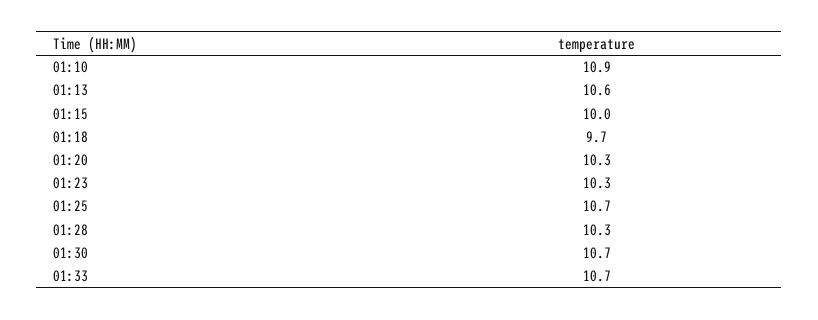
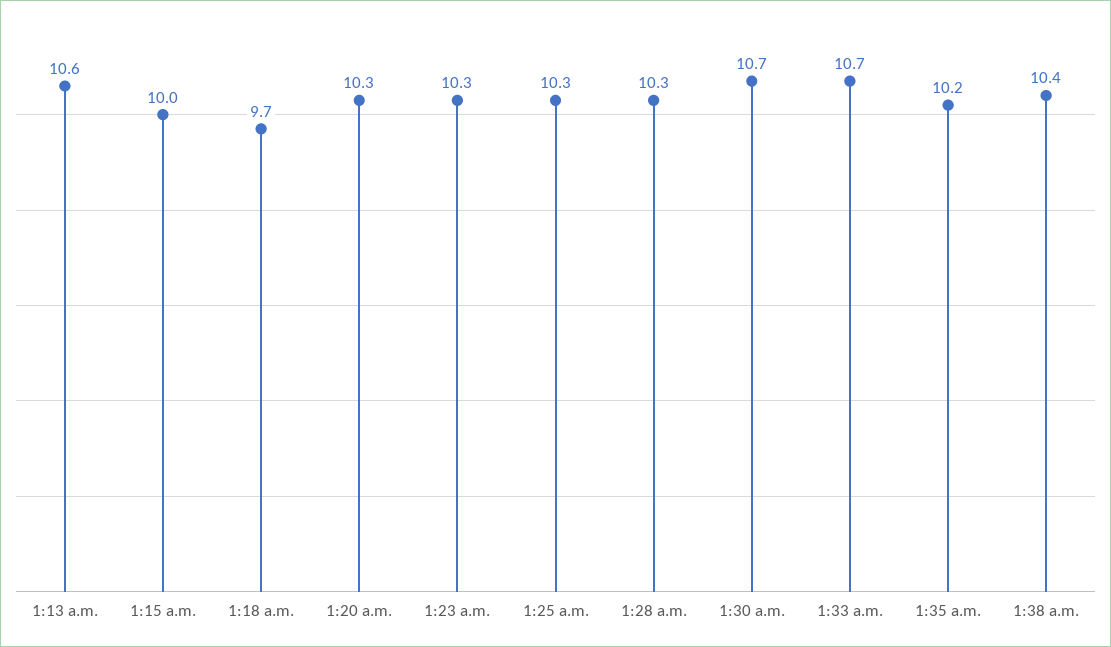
01:10: 10.9 -> none
01:25: 10.7 -> 10.3
1:35 a.m.: none -> 10.2
1:38 a.m.: none -> 10.4

